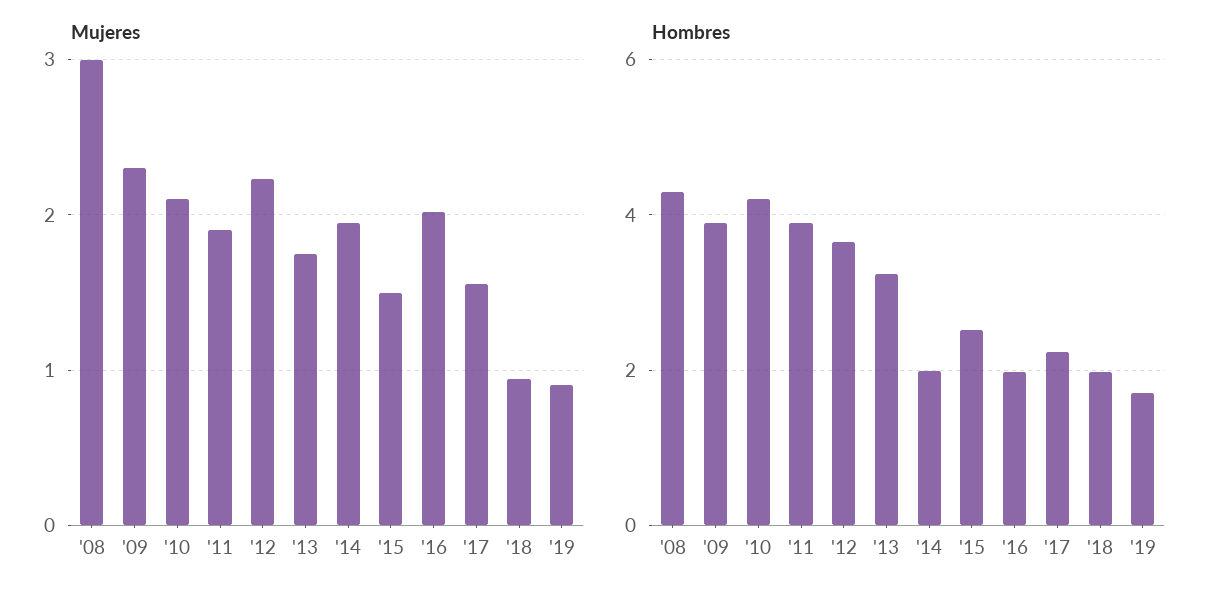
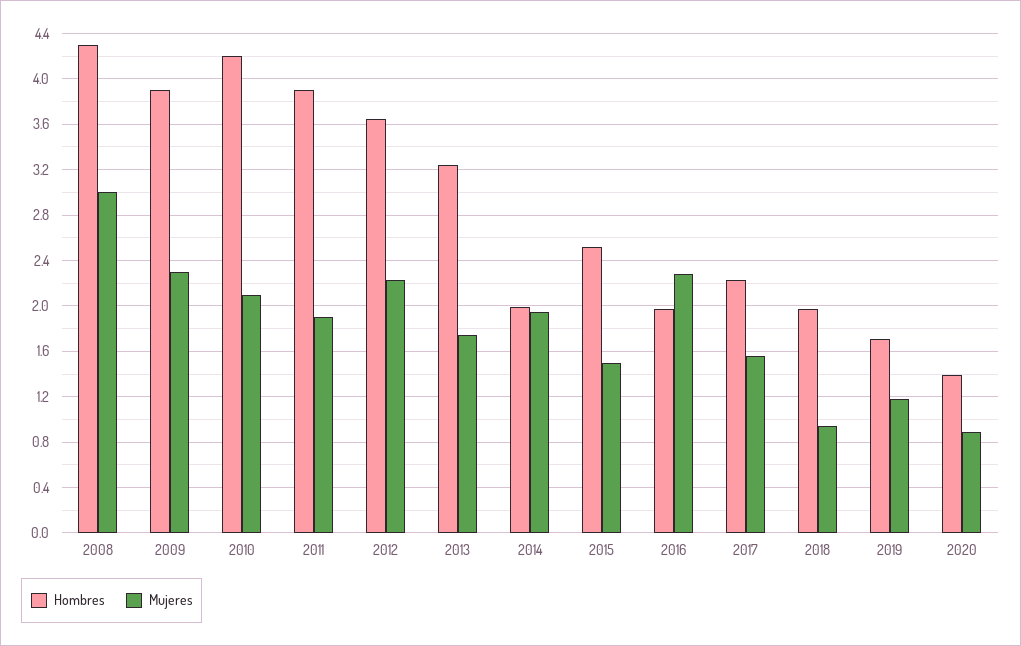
Mujeres, '16: 2 -> 2.3
Mujeres, '19: 0.9 -> 1.2
Hombres, 2020: none -> 1.4
Mujeres, 2020: none -> 0.9

